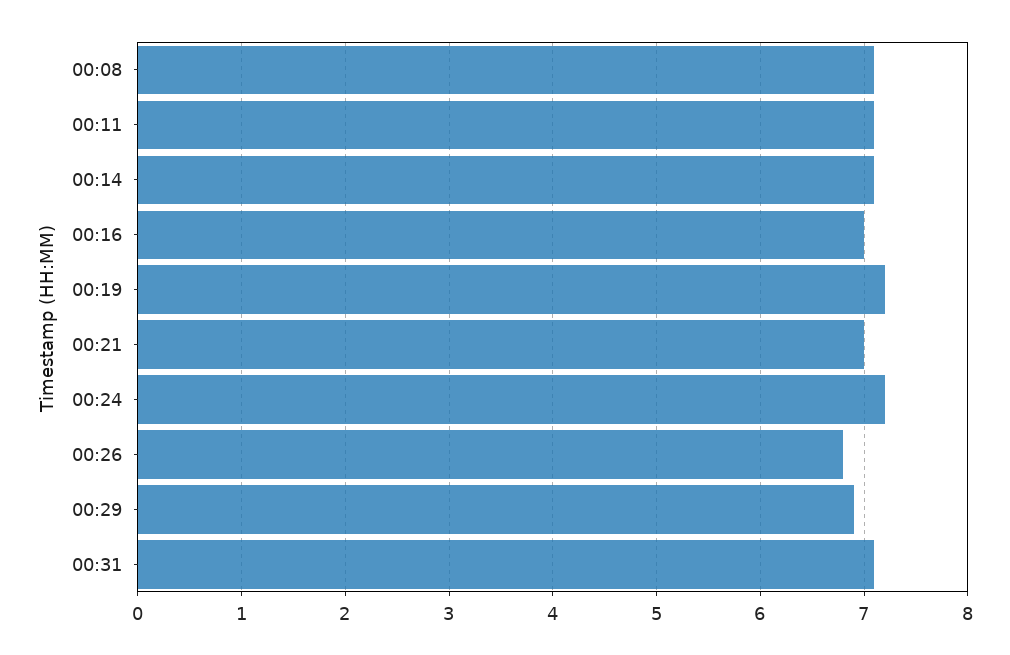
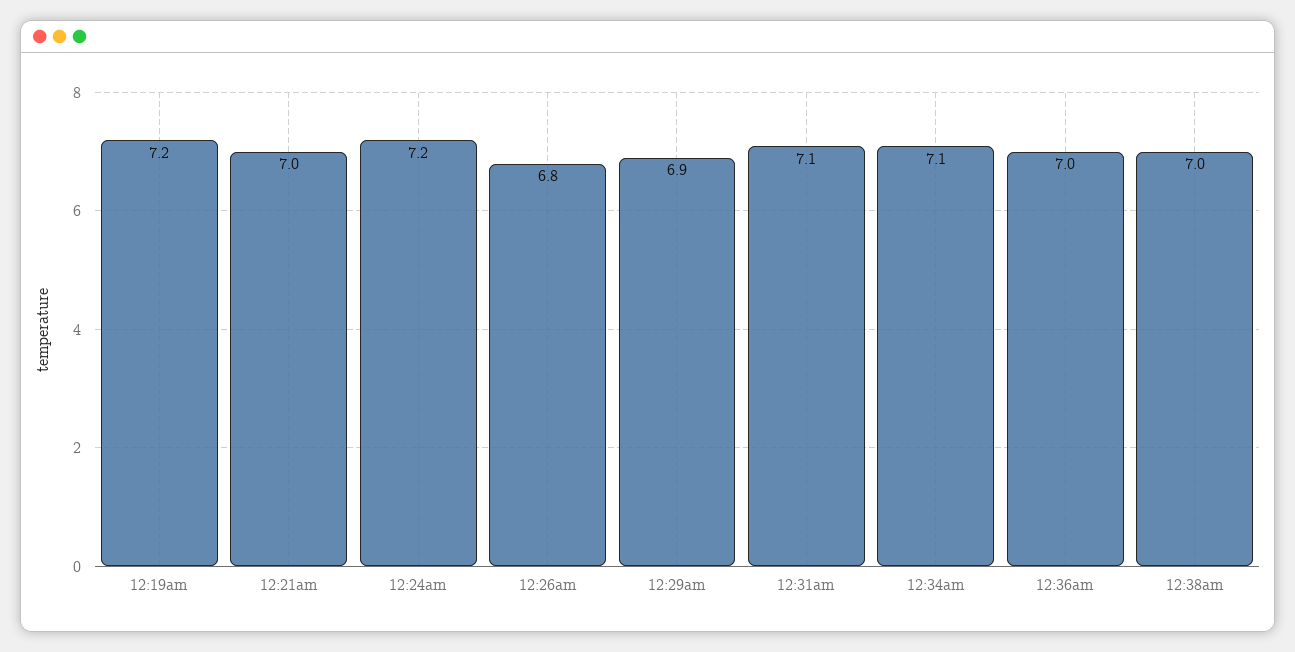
00:08: 7.1 -> none
00:11: 7.1 -> none
00:14: 7.1 -> none
00:16: 7 -> none
12:34am: none -> 7.1
12:36am: none -> 7
12:38am: none -> 7

